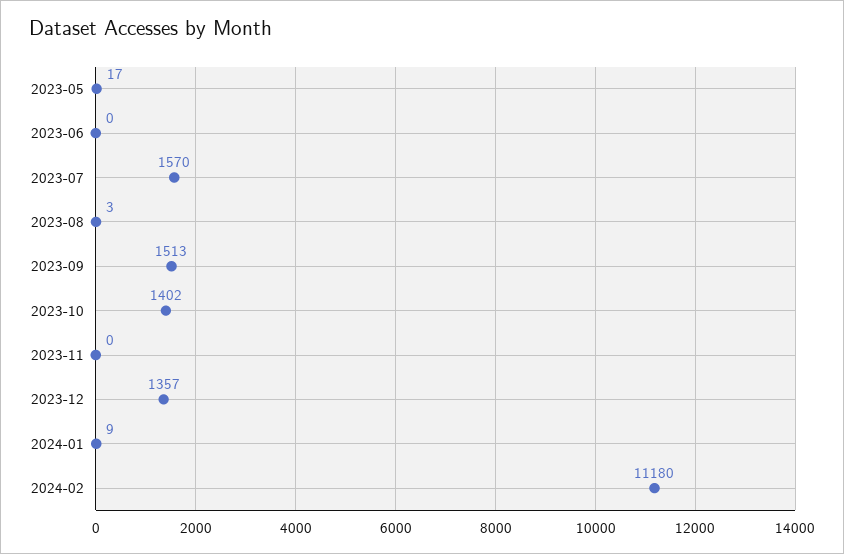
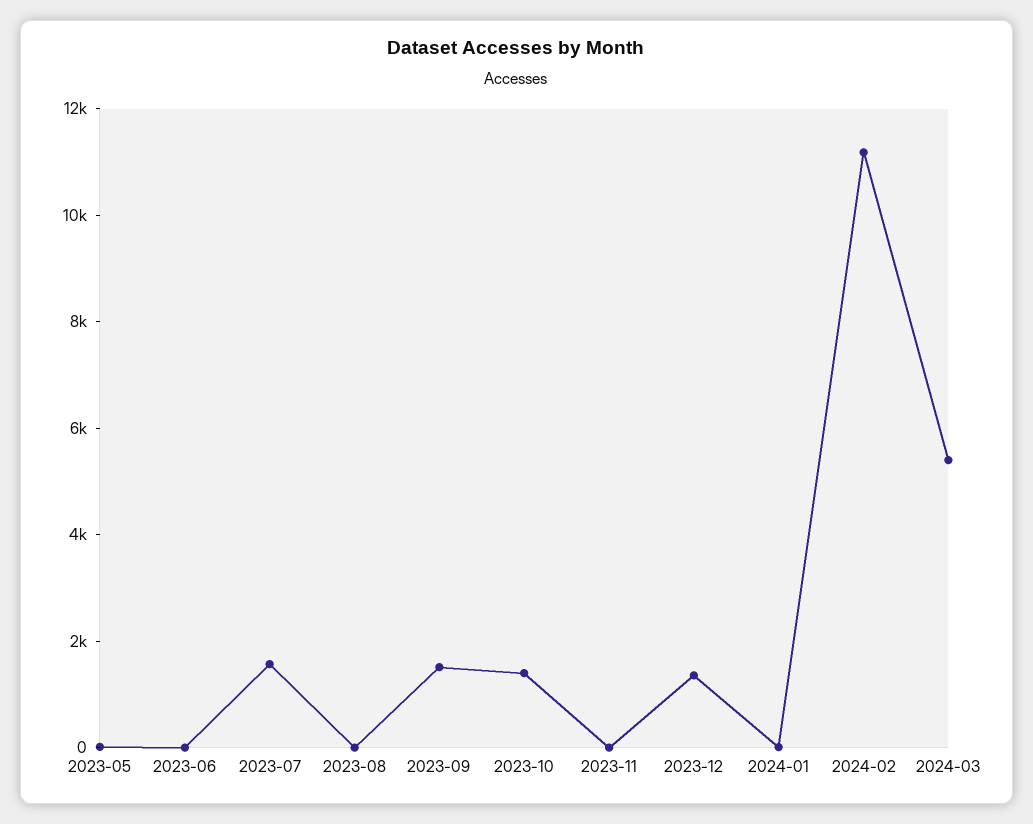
2024-03: none -> 5500

